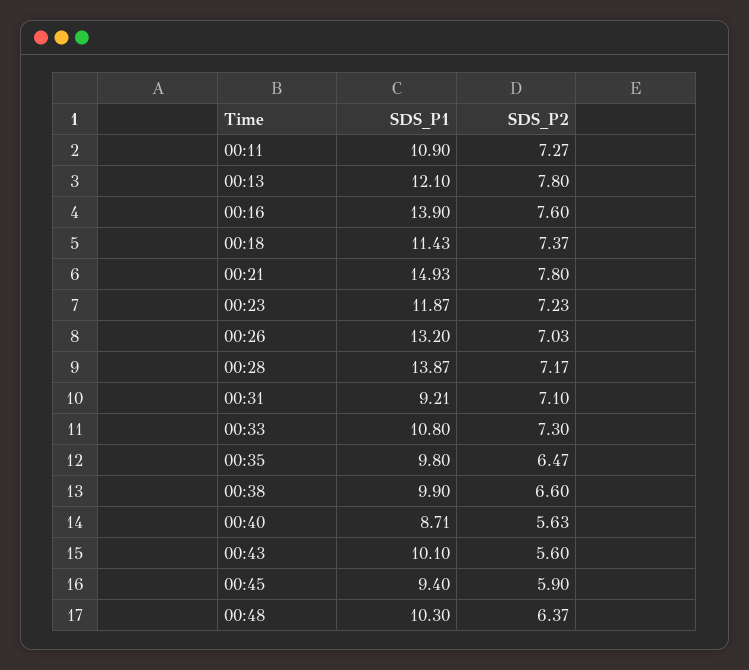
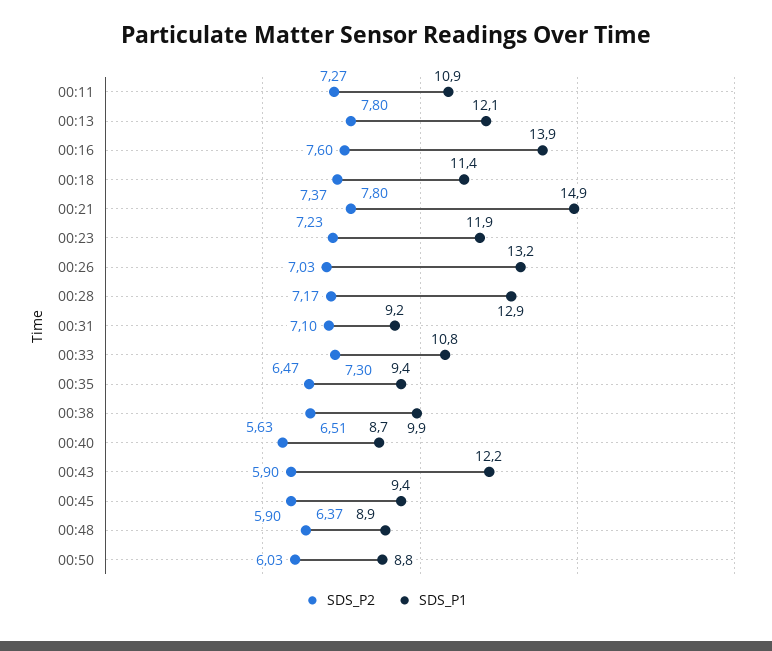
SDS_P1, 00:28: 13.87 -> 12.9
SDS_P1, 00:35: 9.8 -> 9.4
SDS_P2, 00:38: 6.6 -> 6.51
SDS_P1, 00:43: 10.1 -> 12.2
SDS_P2, 00:43: 5.6 -> 5.9
SDS_P1, 00:48: 10.3 -> 8.9
SDS_P2, 00:50: none -> 6.03
SDS_P1, 00:50: none -> 8.8

